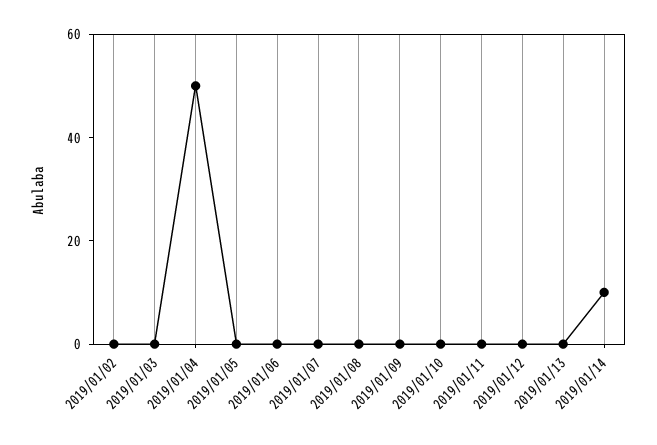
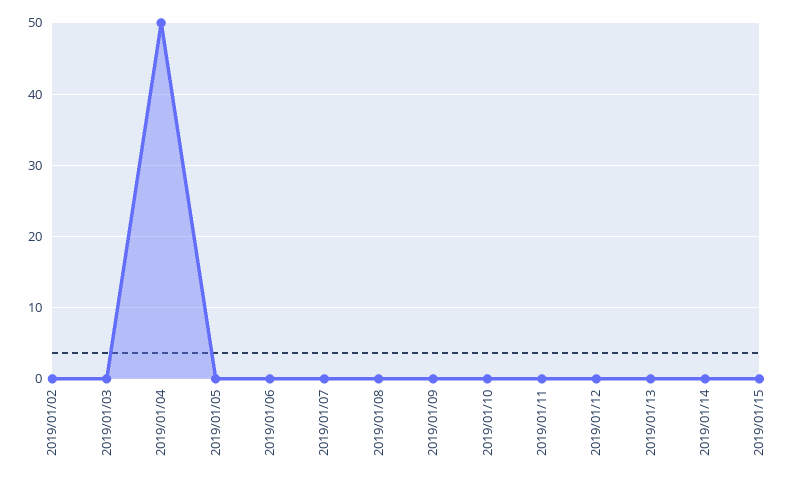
2019/01/14: 10 -> 0
2019/01/15: none -> 0

